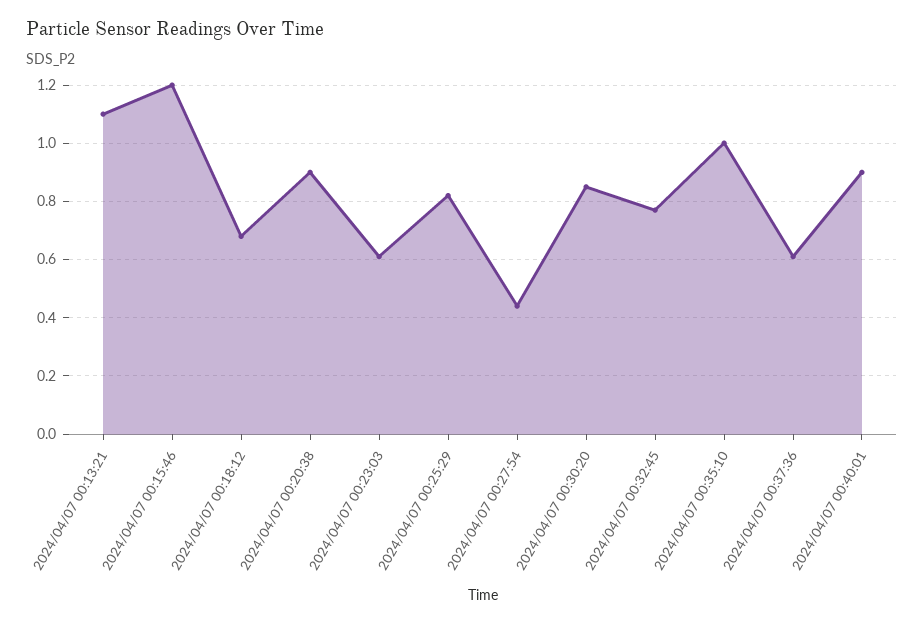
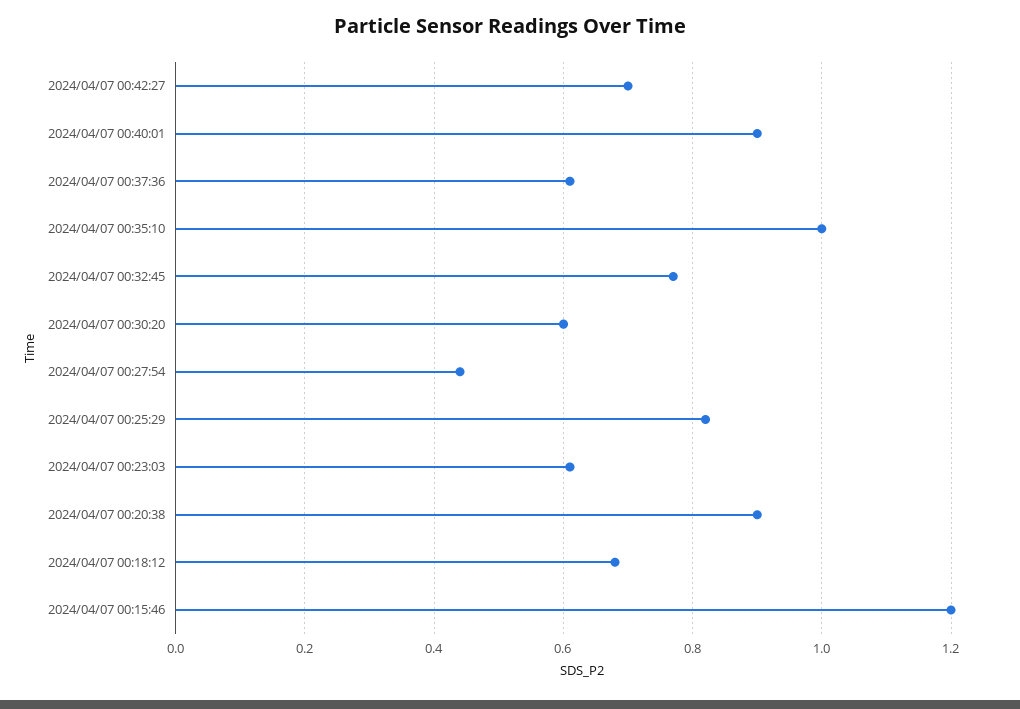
2024/04/07 00:13:21: 1.1 -> none
2024/04/07 00:30:20: 0.85 -> 0.6
2024/04/07 00:42:27: none -> 0.7

